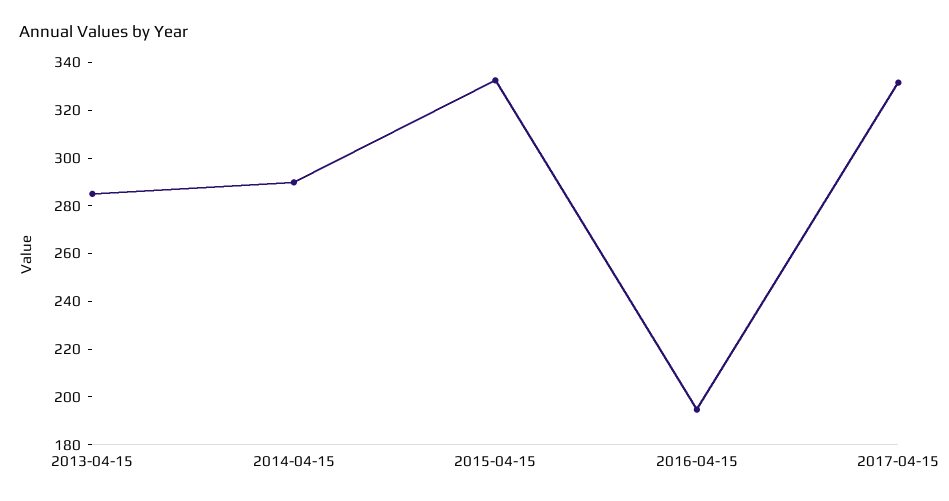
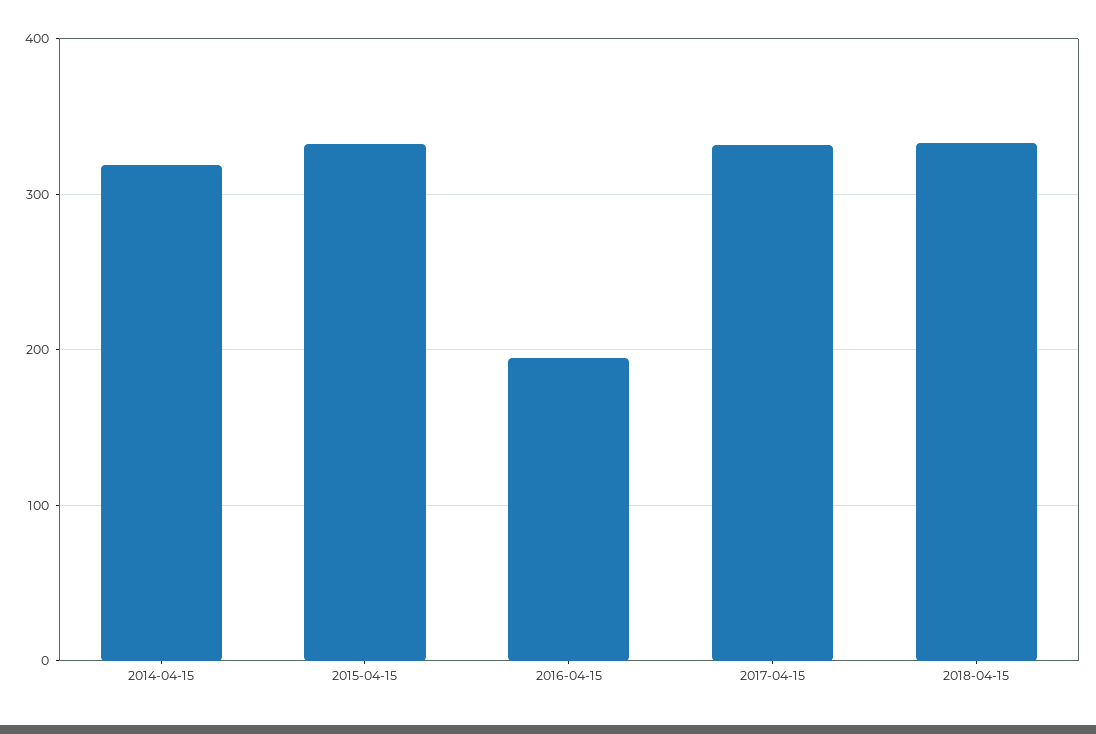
2013-04-15: 285 -> none
2014-04-15: 290 -> 320
2018-04-15: none -> 330

